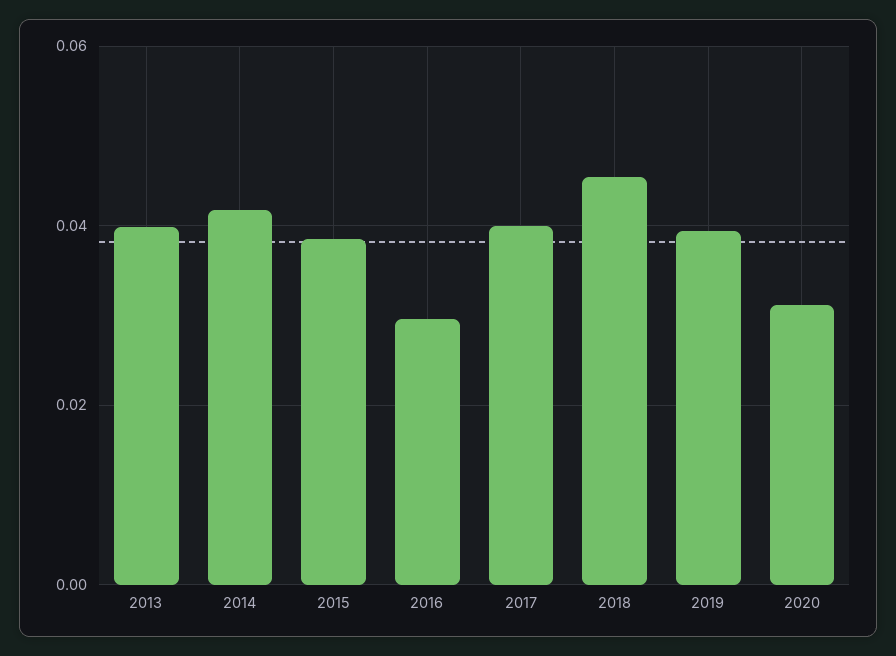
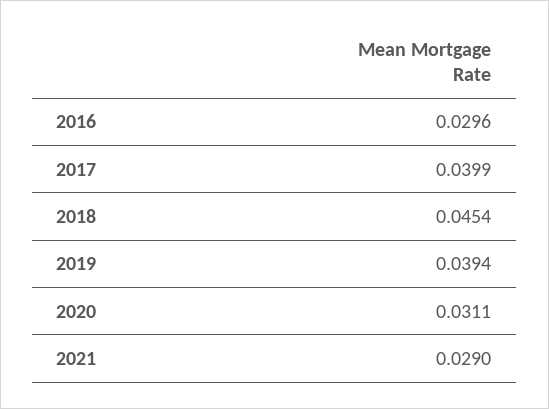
2013: 0.04 -> none
2014: 0.042 -> none
2015: 0.038 -> none
2021: none -> 0.029

